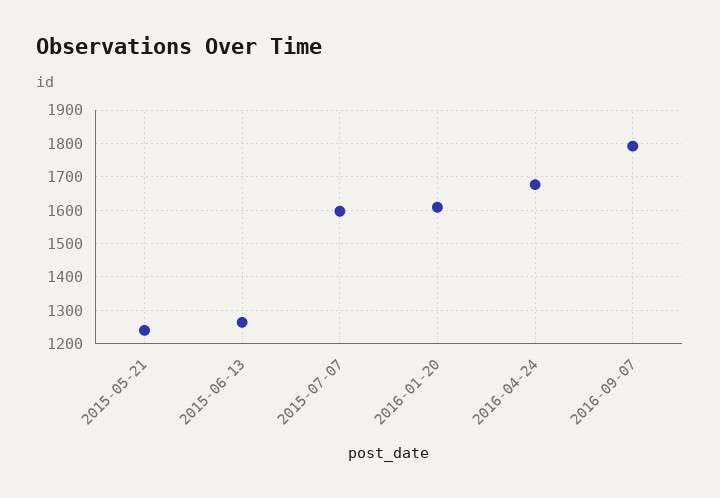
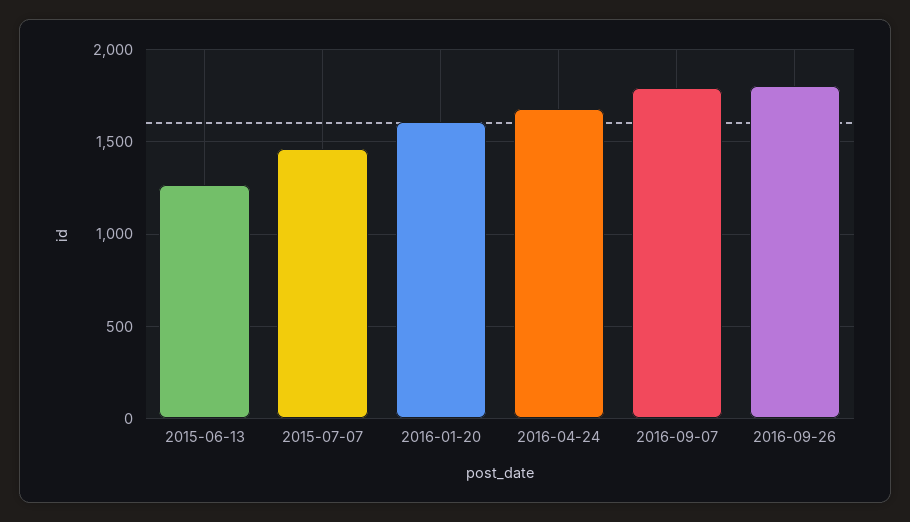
2015-05-21: 1240 -> none
2015-07-07: 1600 -> 1450
2016-09-26: none -> 1800

